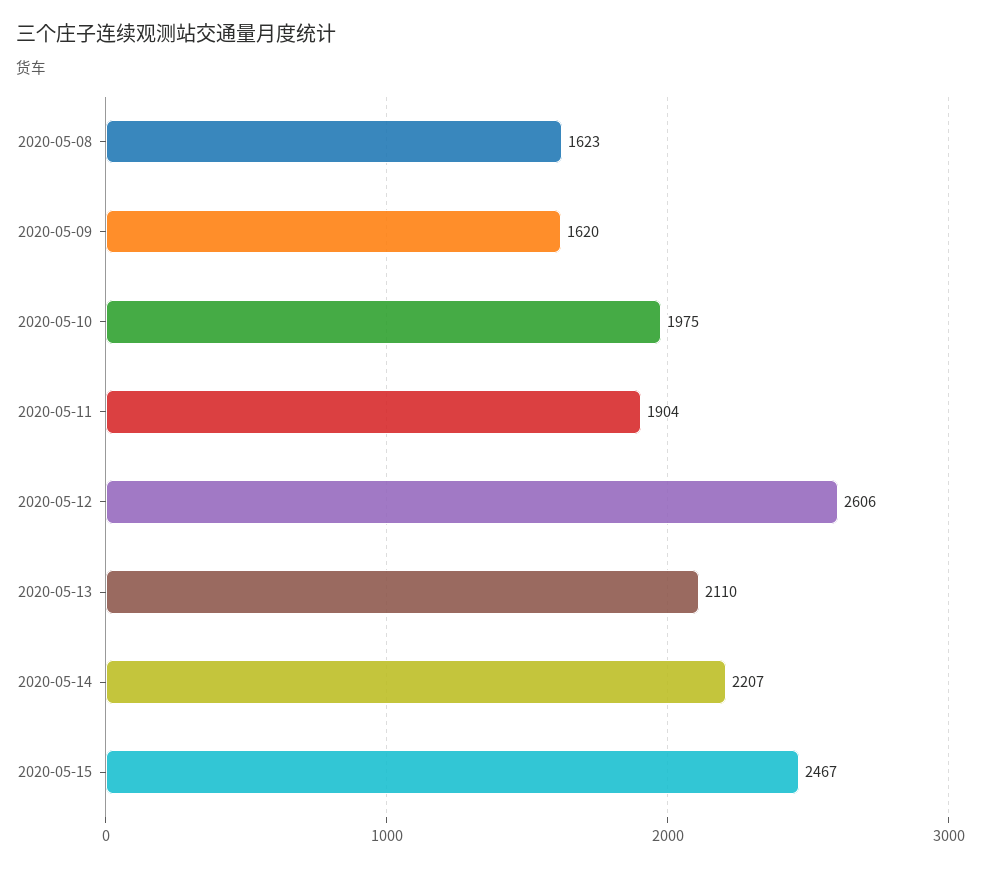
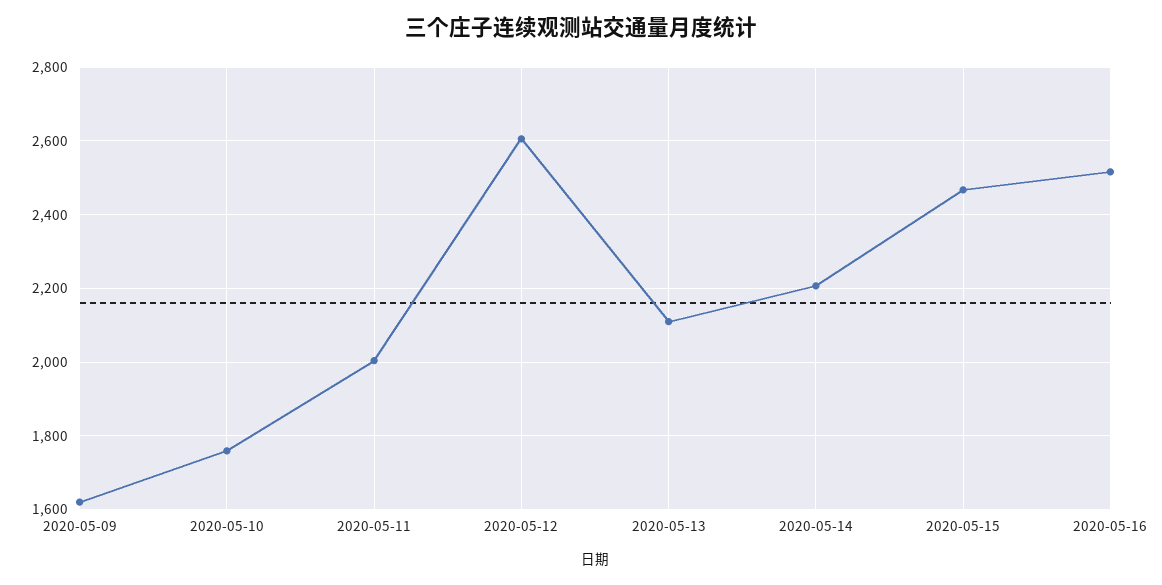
2020-05-08: 1623 -> none
2020-05-10: 1975 -> 1760
2020-05-11: 1904 -> 2000
2020-05-16: none -> 2520

